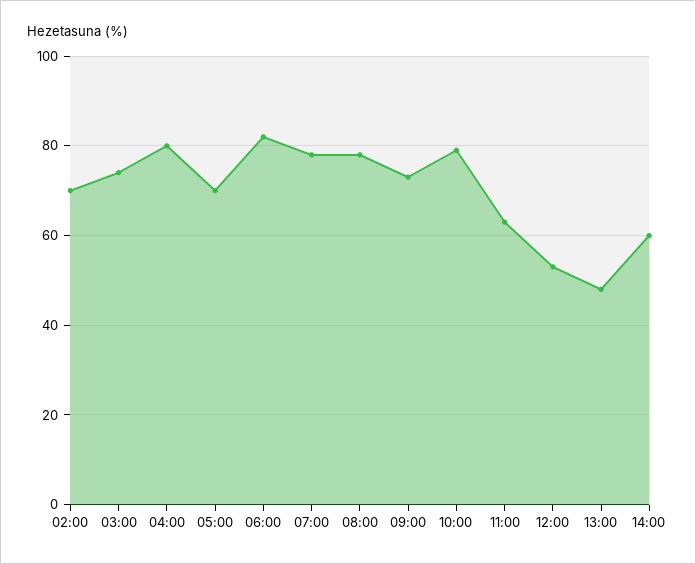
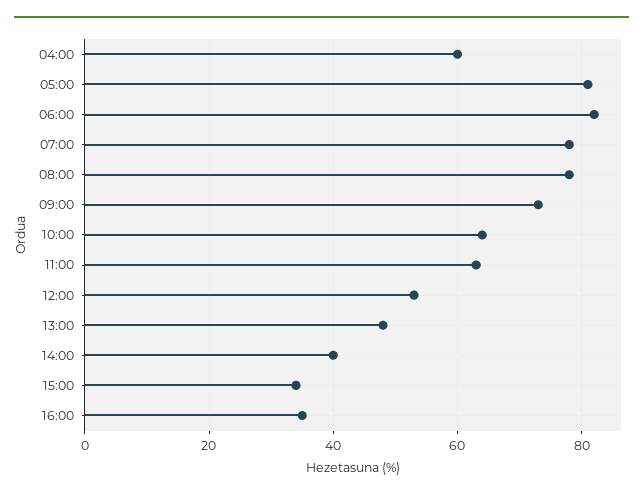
02:00: 70 -> none
03:00: 75 -> none
04:00: 80 -> 60
05:00: 70 -> 80
10:00: 80 -> 65
14:00: 60 -> 40
15:00: none -> 35
16:00: none -> 35

